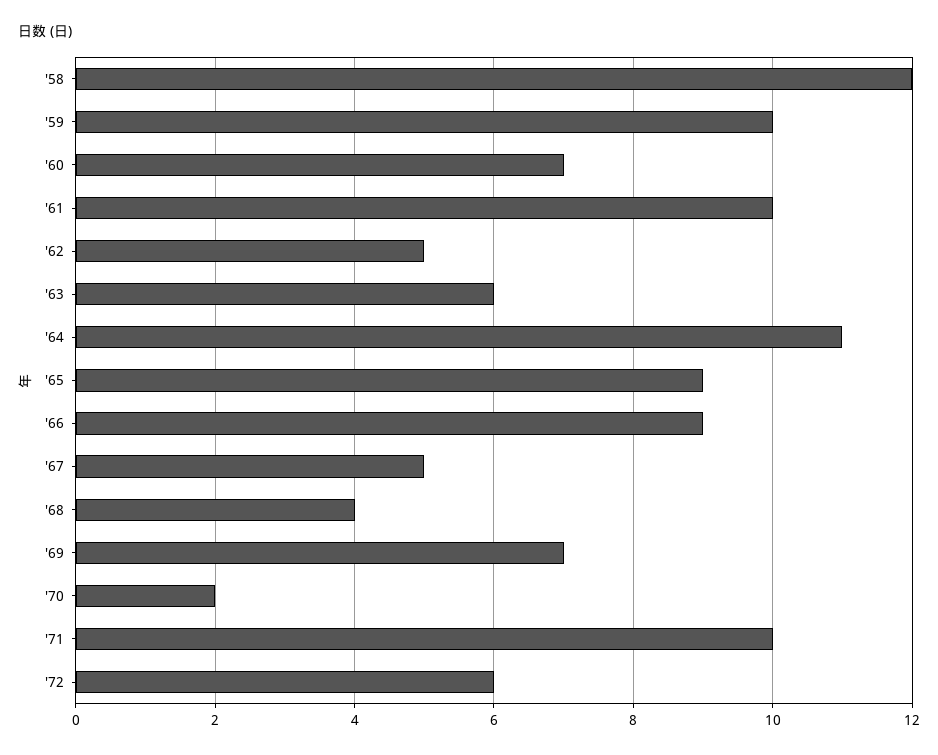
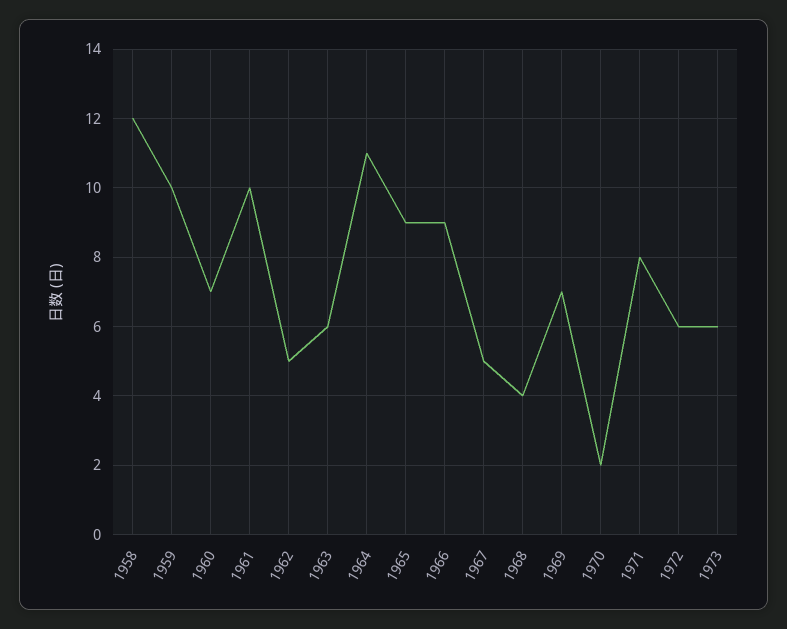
'71: 10 -> 8
1973: none -> 6

